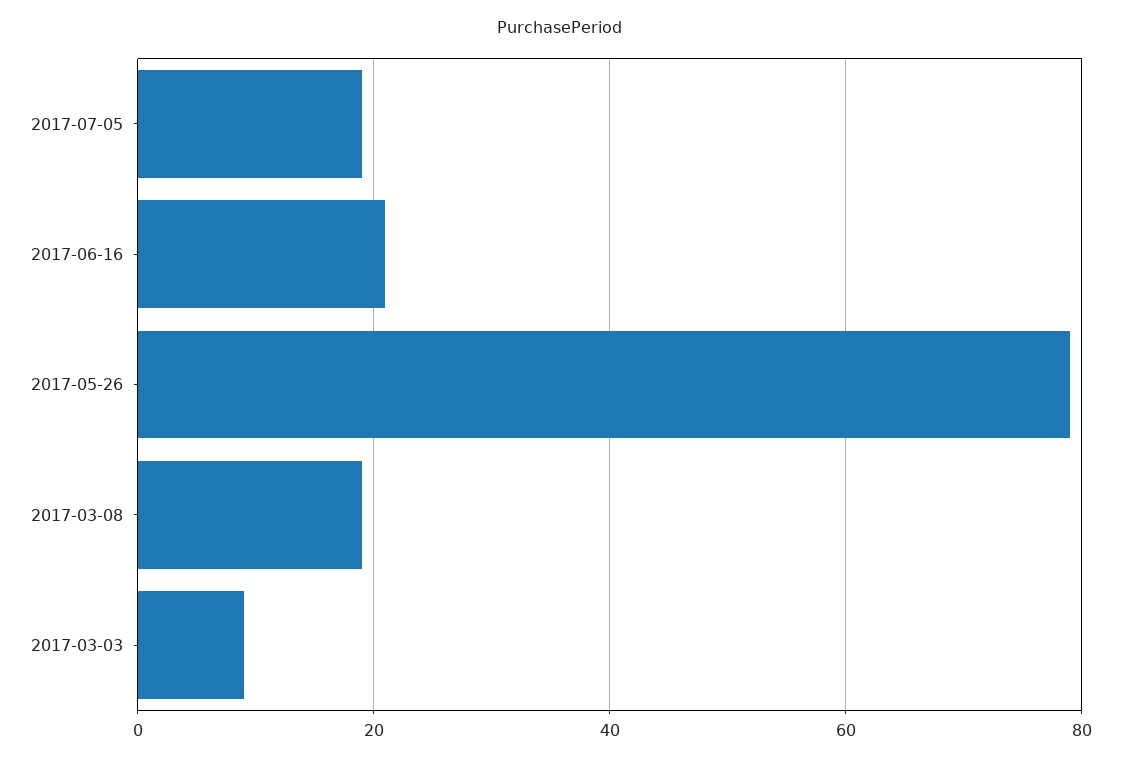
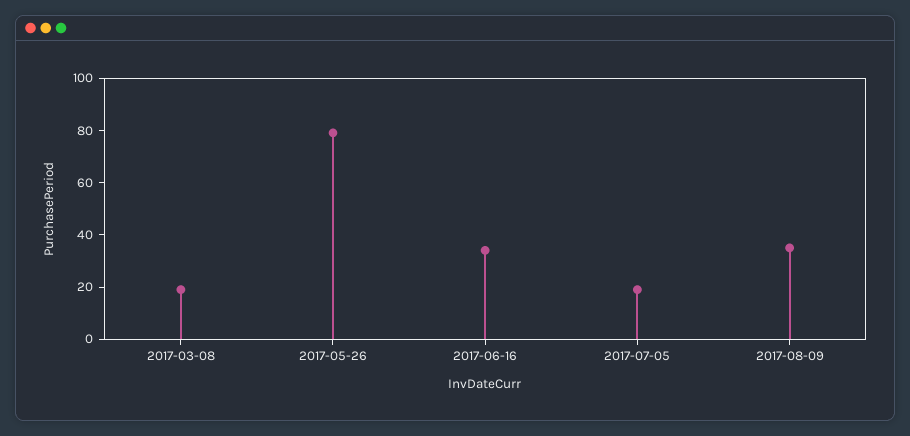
2017-06-16: 20 -> 35
2017-03-03: 10 -> none
2017-08-09: none -> 35

